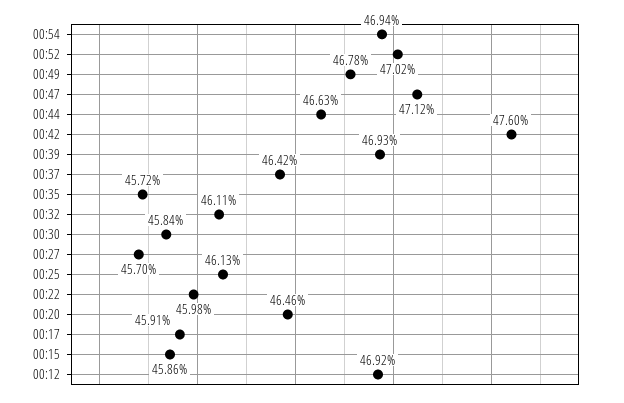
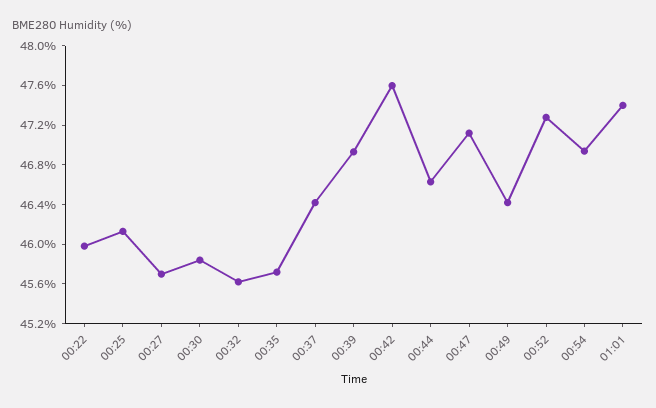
00:52: 47.02 -> 47.3
00:49: 46.78 -> 46.4
00:32: 46.11 -> 45.6
00:20: 46.46 -> none
00:17: 45.91 -> none
00:15: 45.86 -> none
00:12: 46.92 -> none
01:01: none -> 47.4

